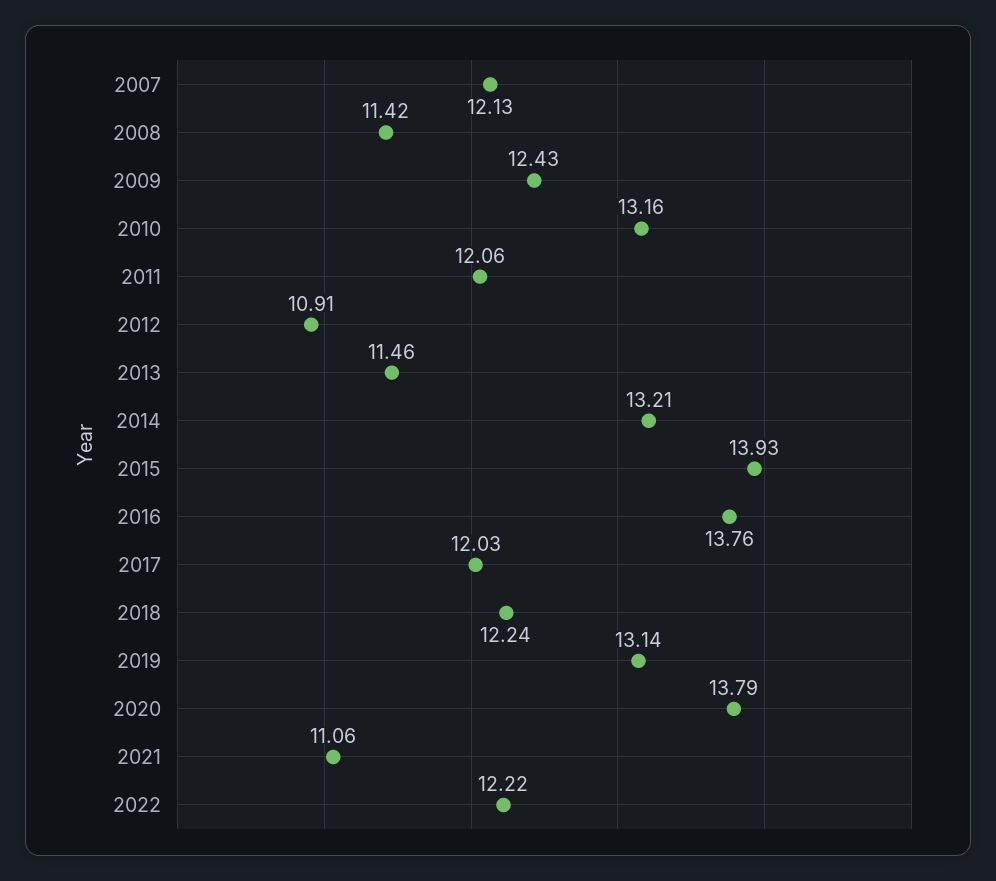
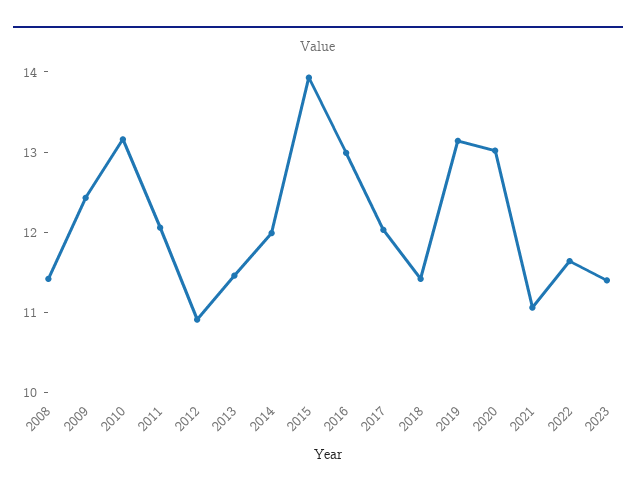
2007: 12.13 -> none
2014: 13.21 -> 12
2016: 13.76 -> 13
2018: 12.24 -> 11.4
2020: 13.79 -> 13
2022: 12.22 -> 11.6
2023: none -> 11.4

